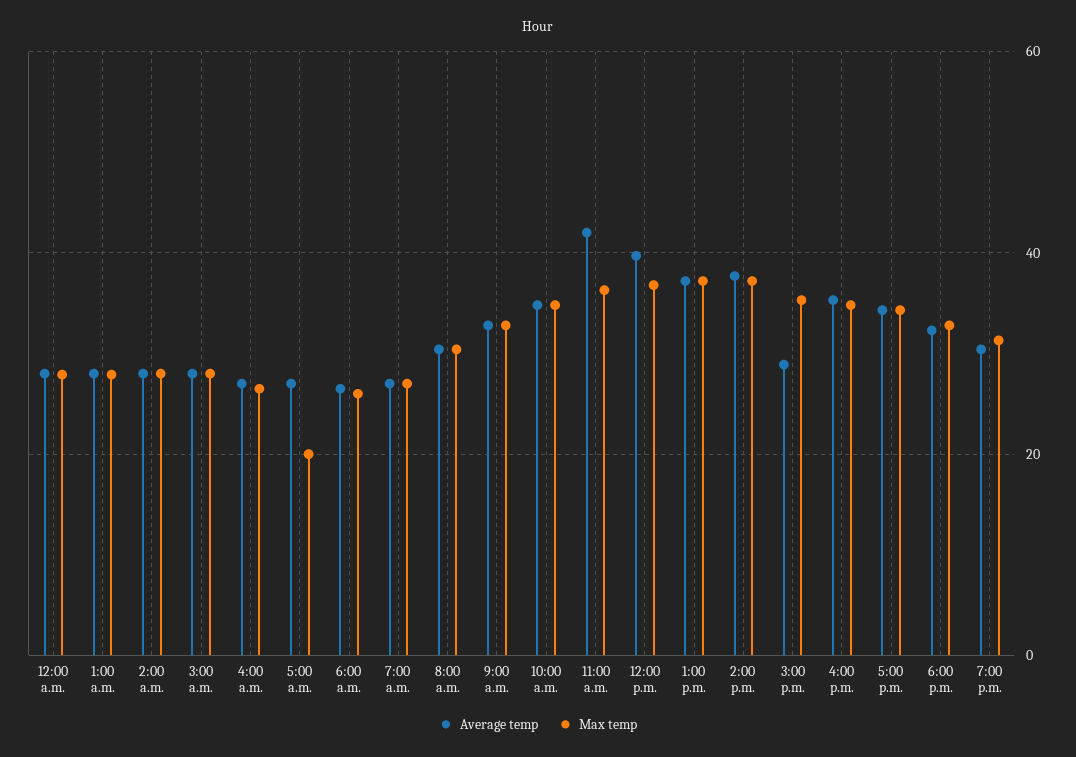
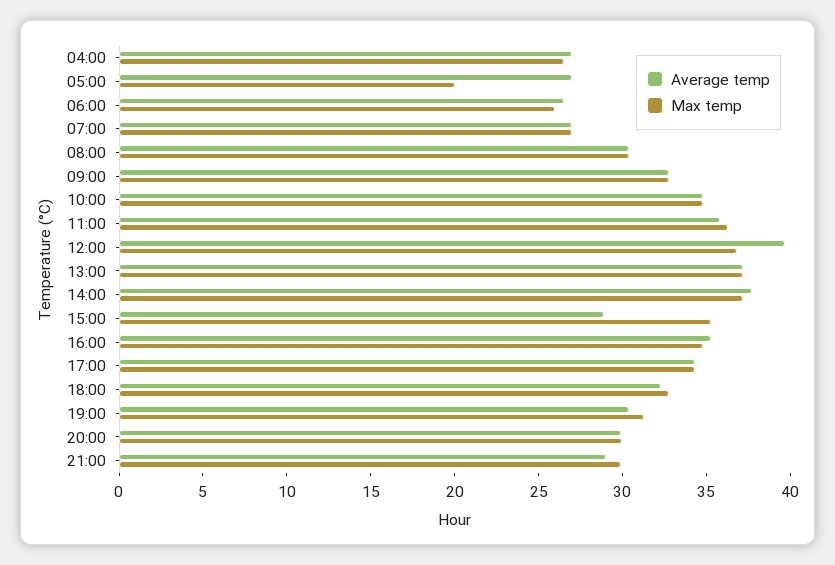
Average temp, 12:00 a.m.: 28 -> none
Max temp, 12:00 a.m.: 28 -> none
Average temp, 1:00 a.m.: 28 -> none
Max temp, 1:00 a.m.: 28 -> none
Average temp, 2:00 a.m.: 28 -> none
Max temp, 2:00 a.m.: 28 -> none
Average temp, 3:00 a.m.: 28 -> none
Max temp, 3:00 a.m.: 28 -> none
Average temp, 11:00 a.m.: 42 -> 36
Average temp, 20:00: none -> 30
Max temp, 20:00: none -> 30
Average temp, 21:00: none -> 29
Max temp, 21:00: none -> 30

